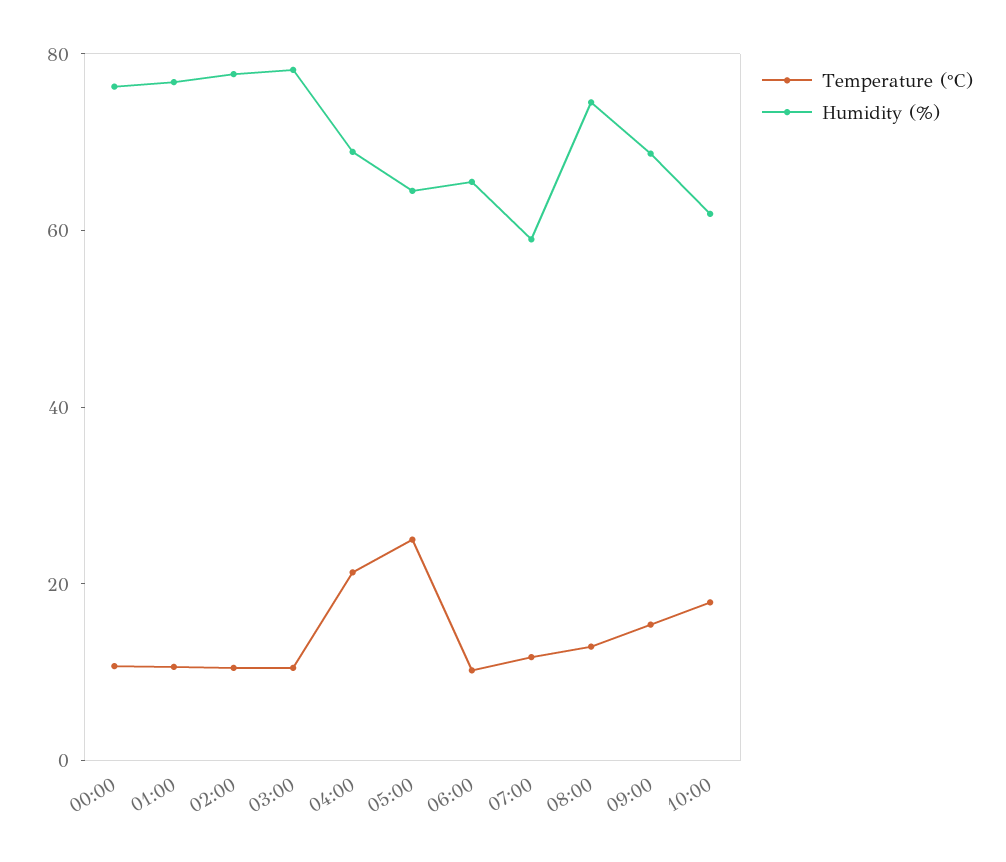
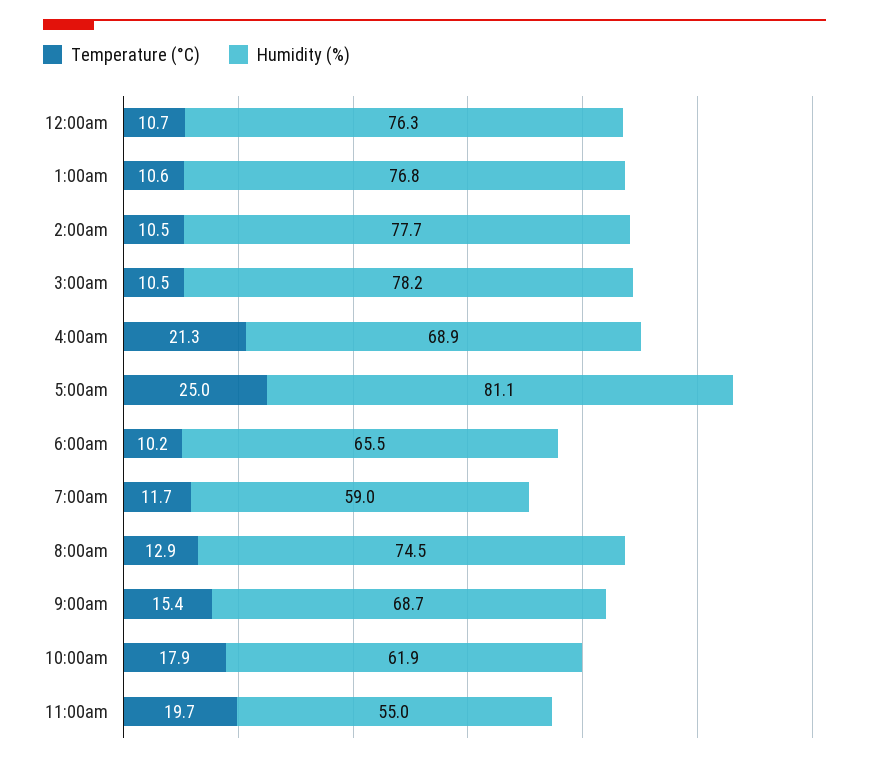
Humidity (%), 05:00: 65 -> 81.1
Temperature (°C), 11:00am: none -> 19.7
Humidity (%), 11:00am: none -> 55

